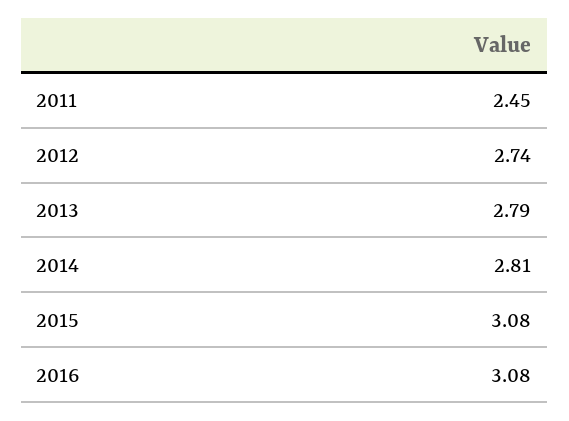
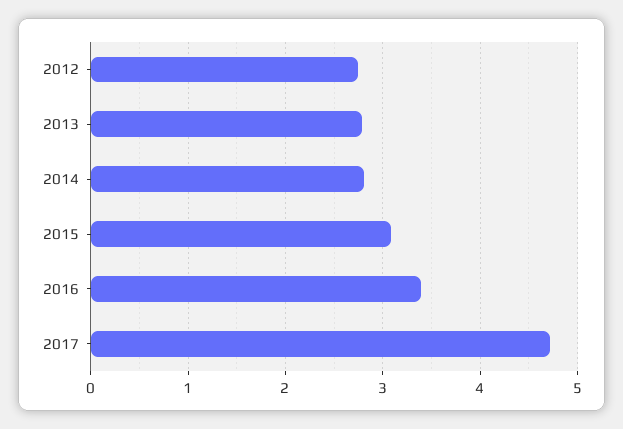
2011: 2.45 -> none
2016: 3.08 -> 3.4
2017: none -> 4.7

